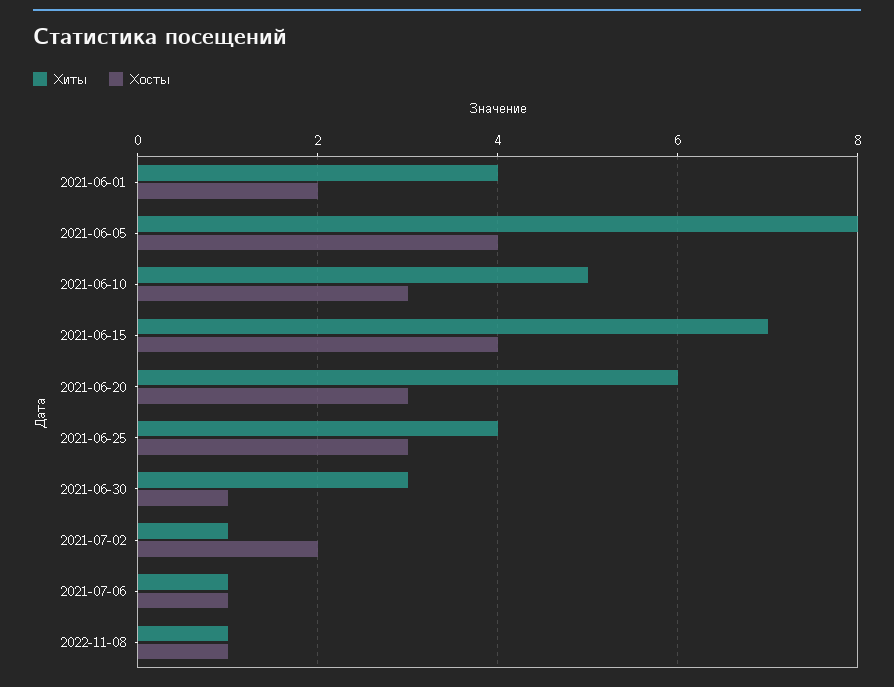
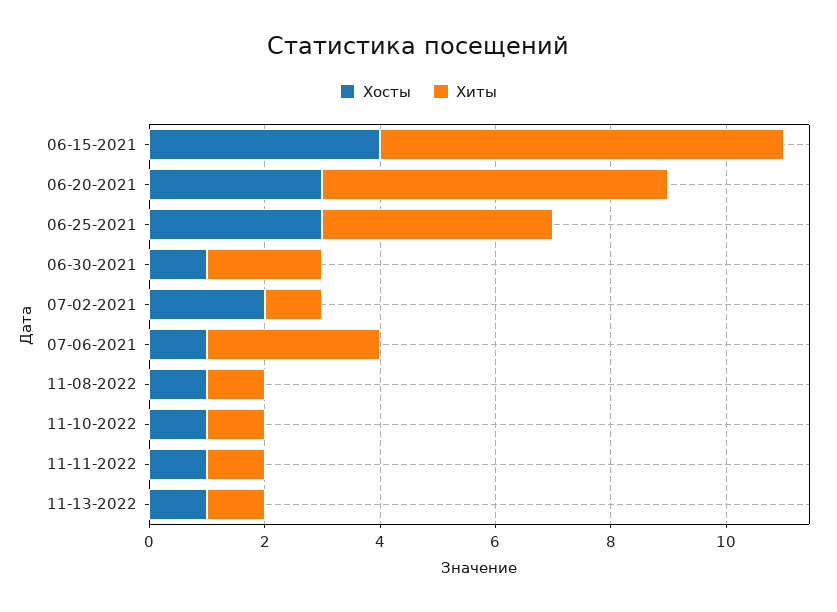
Хиты, 2021-06-01: 4 -> none
Хосты, 2021-06-01: 2 -> none
Хиты, 2021-06-05: 8 -> none
Хосты, 2021-06-05: 4 -> none
Хиты, 2021-06-10: 5 -> none
Хосты, 2021-06-10: 3 -> none
Хиты, 2021-06-30: 3 -> 2
Хиты, 2021-07-06: 1 -> 3
Хосты, 11-10-2022: none -> 1
Хиты, 11-10-2022: none -> 1
Хосты, 11-11-2022: none -> 1
Хиты, 11-11-2022: none -> 1
Хосты, 11-13-2022: none -> 1
Хиты, 11-13-2022: none -> 1

